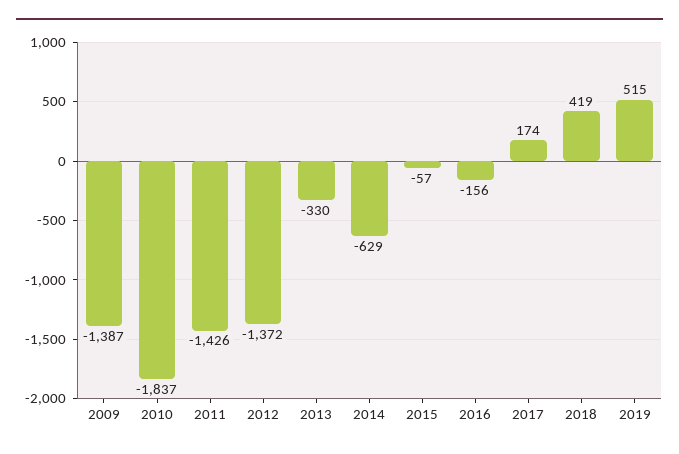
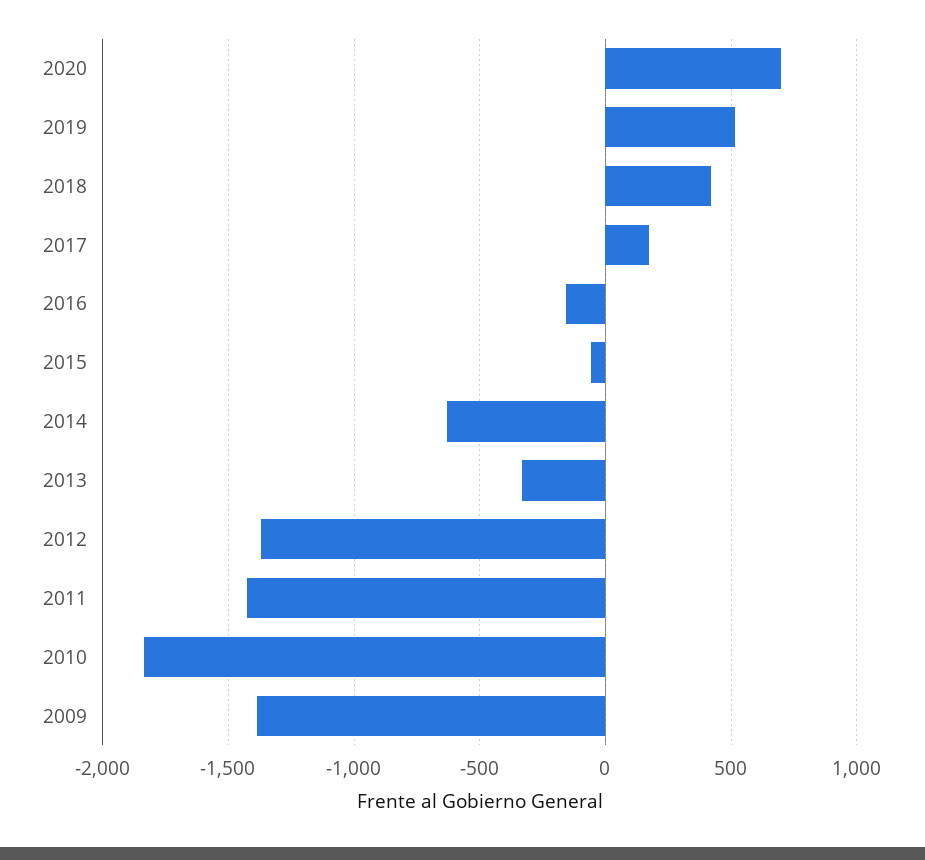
2020: none -> 700

